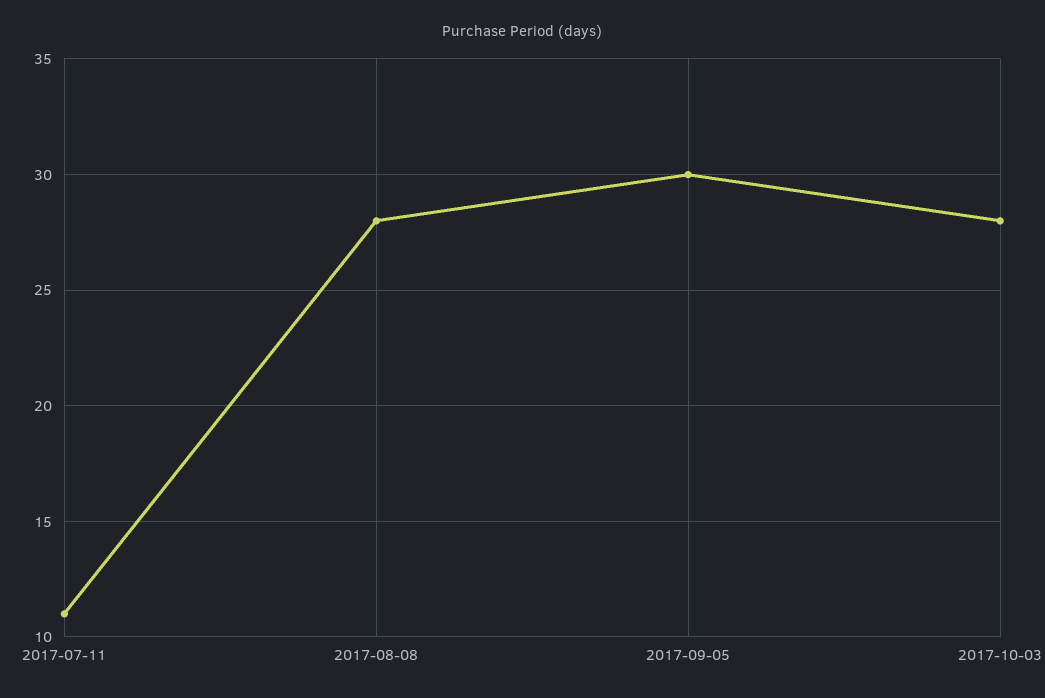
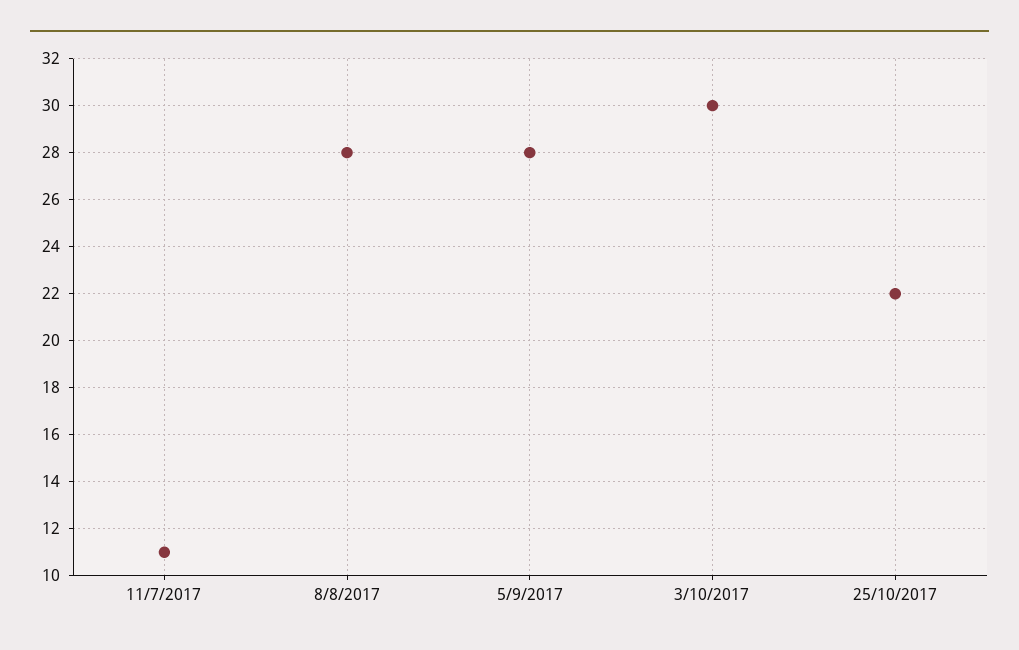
2017-09-05: 30 -> 28
2017-10-03: 28 -> 30
25/10/2017: none -> 22

